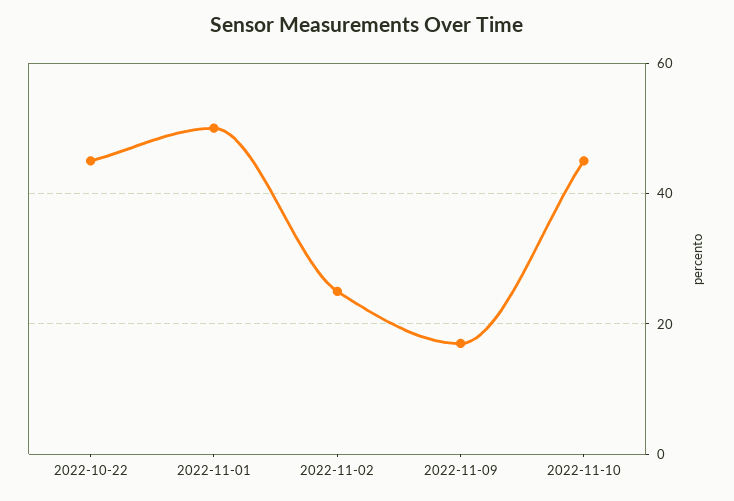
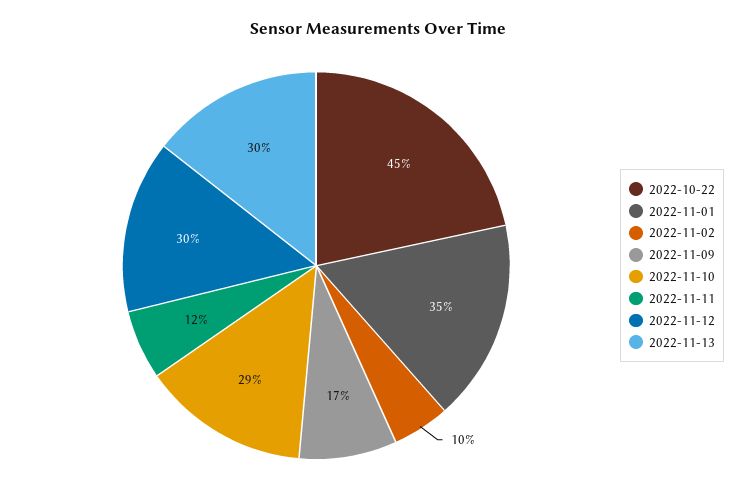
2022-11-01: 50 -> 35
2022-11-02: 25 -> 10
2022-11-10: 45 -> 29
2022-11-11: none -> 12
2022-11-12: none -> 30
2022-11-13: none -> 30

